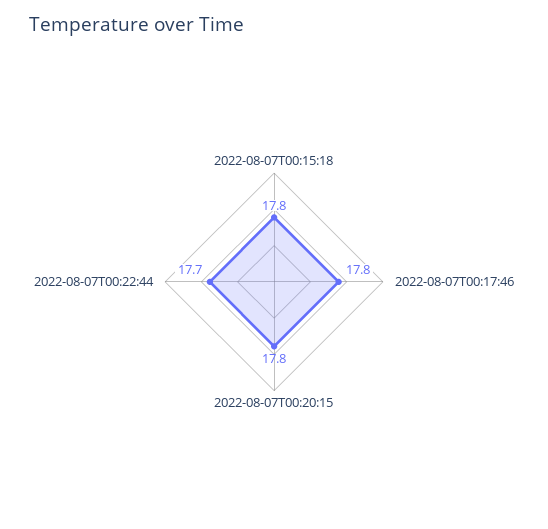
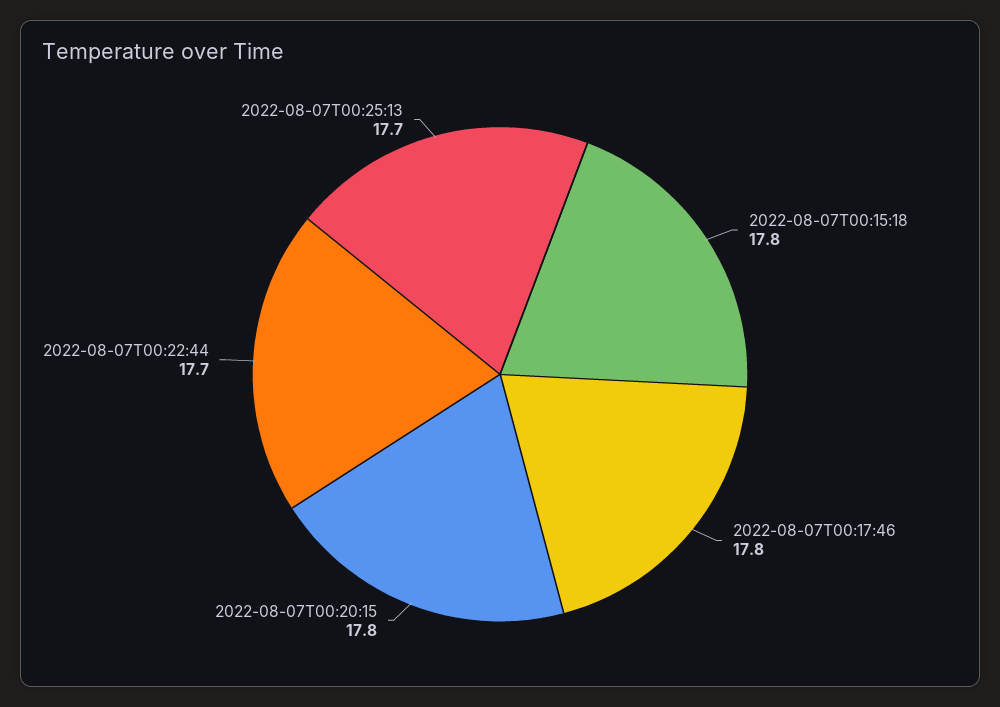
2022-08-07T00:25:13: none -> 17.7

